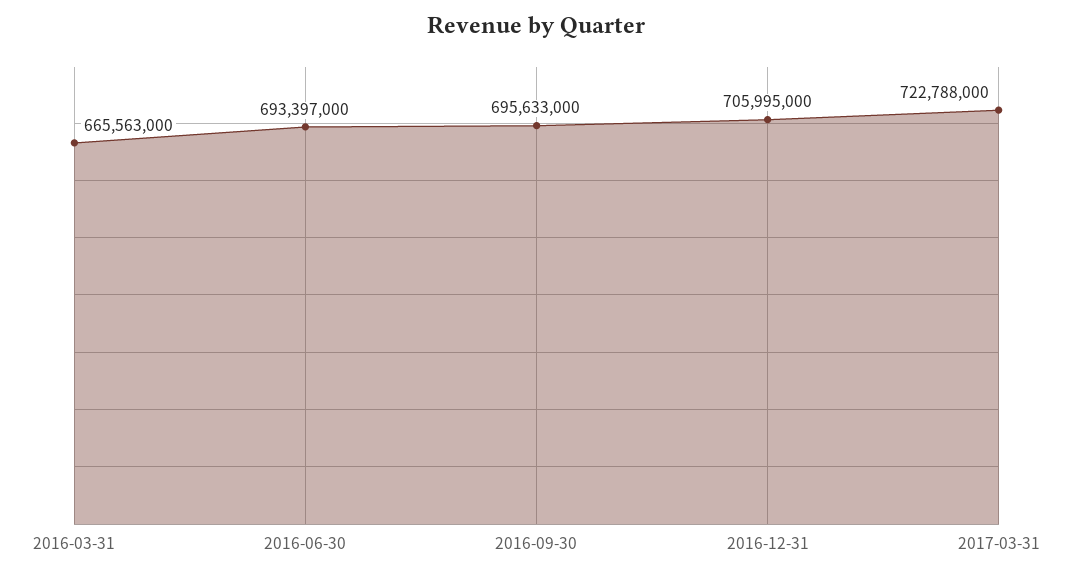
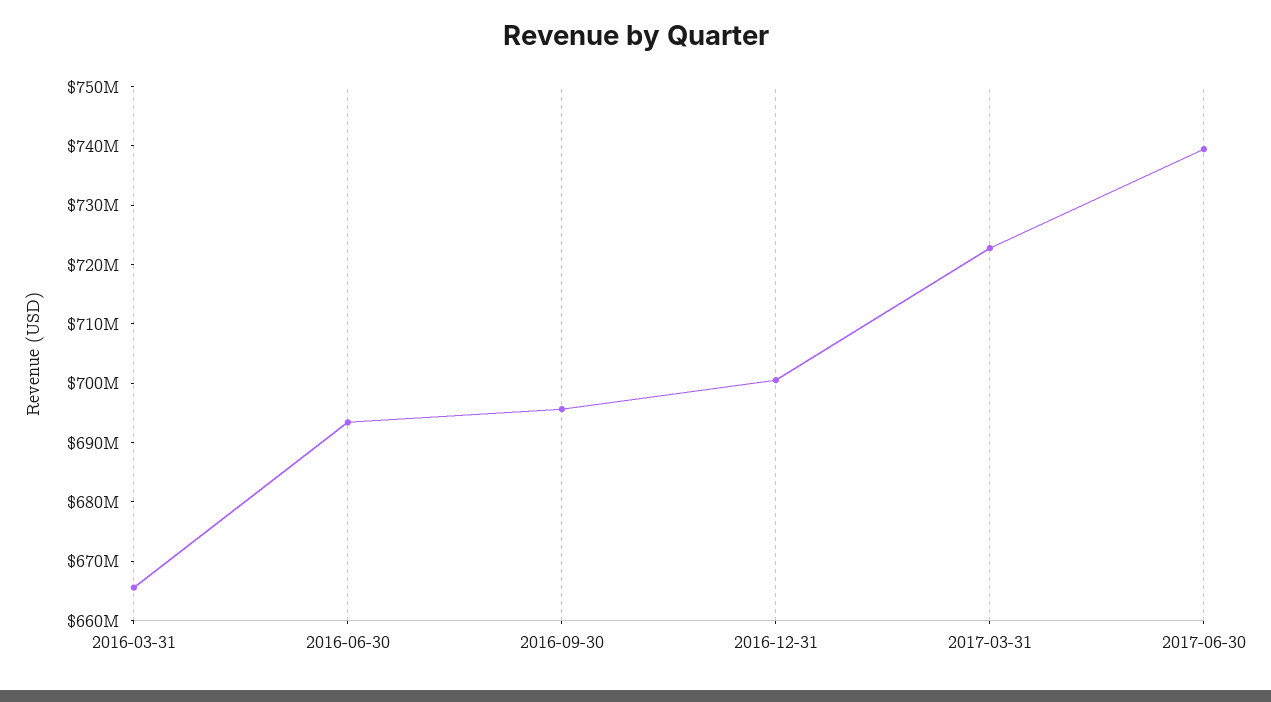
2016-12-31: 705995000 -> 700000000
2017-06-30: none -> 740000000

